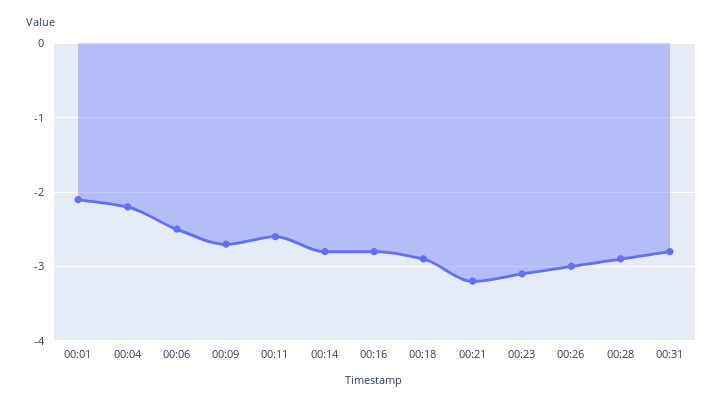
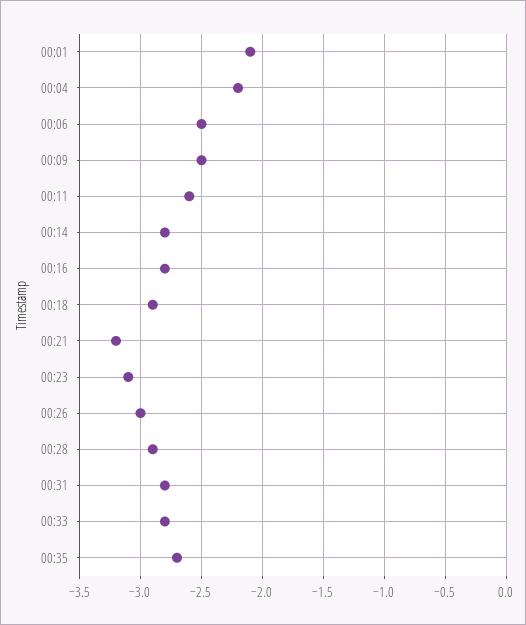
00:09: -2.7 -> -2.5
00:33: none -> -2.8
00:35: none -> -2.7

